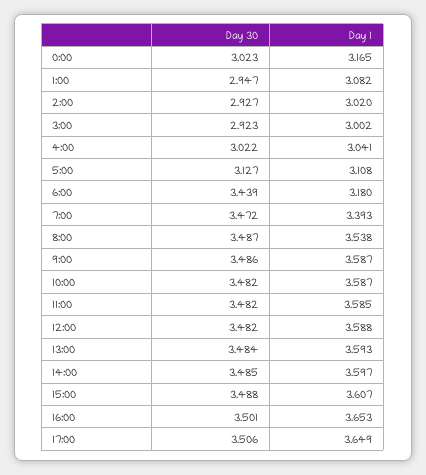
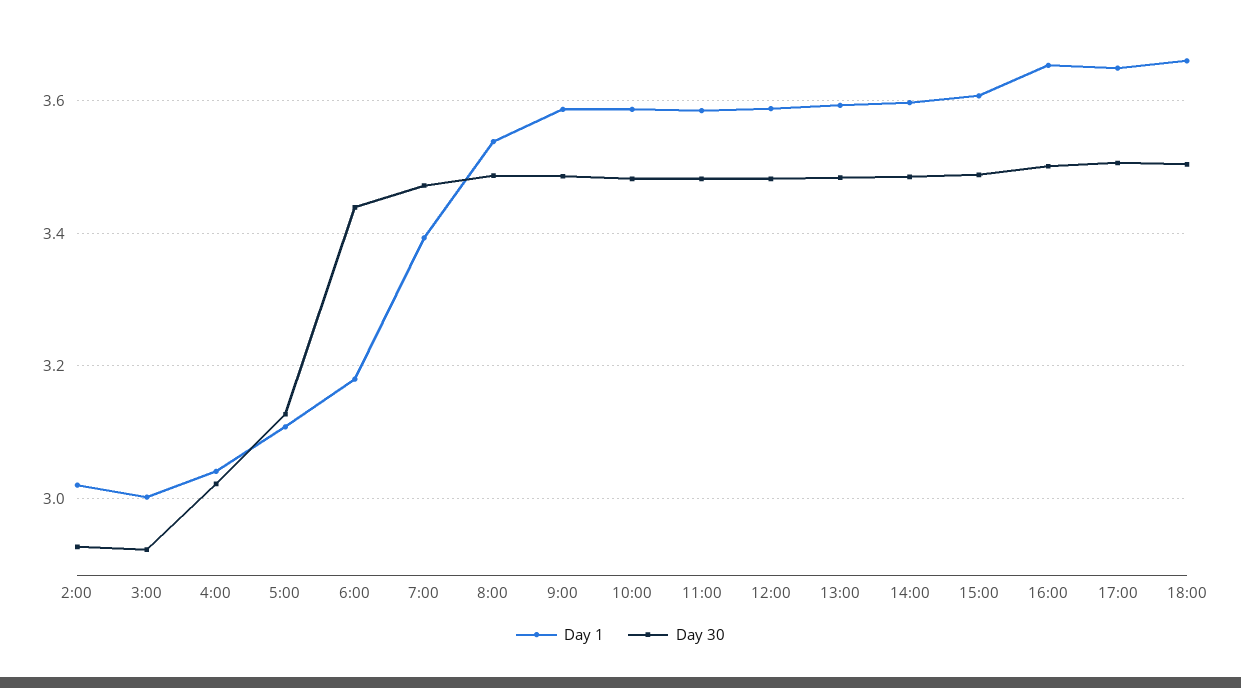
Day 30, 0:00: 3.023 -> none
Day 1, 0:00: 3.165 -> none
Day 30, 1:00: 2.947 -> none
Day 1, 1:00: 3.082 -> none
Day 1, 18:00: none -> 3.66
Day 30, 18:00: none -> 3.5

